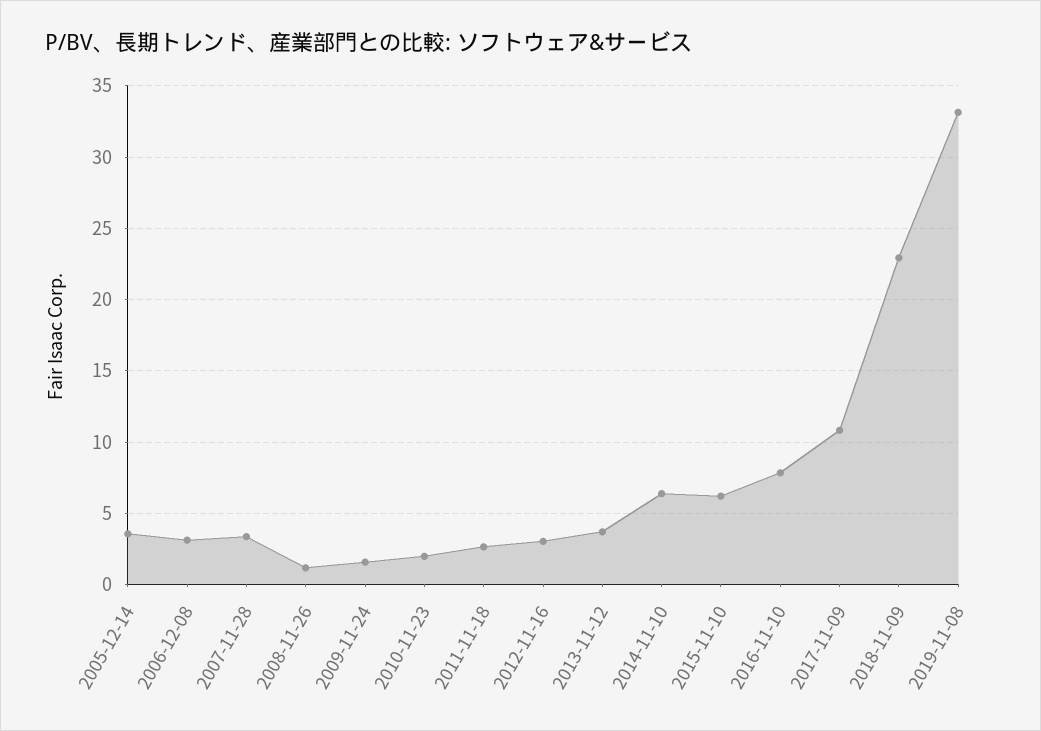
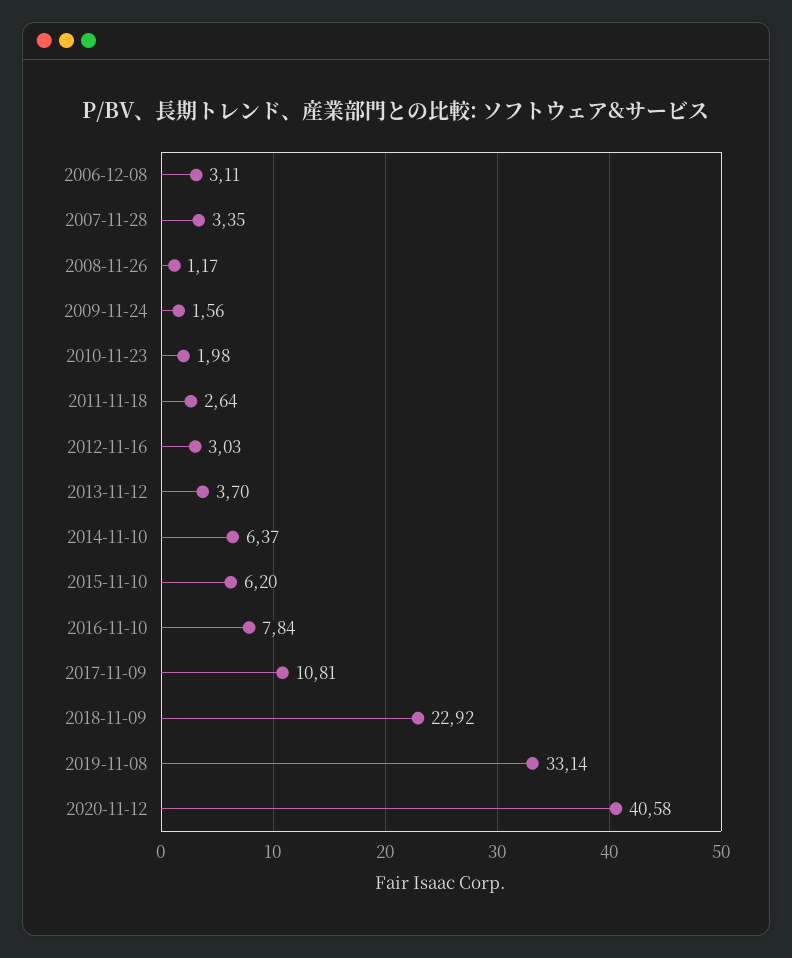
2005-12-14: 3.5 -> none
2020-11-12: none -> 40.58

